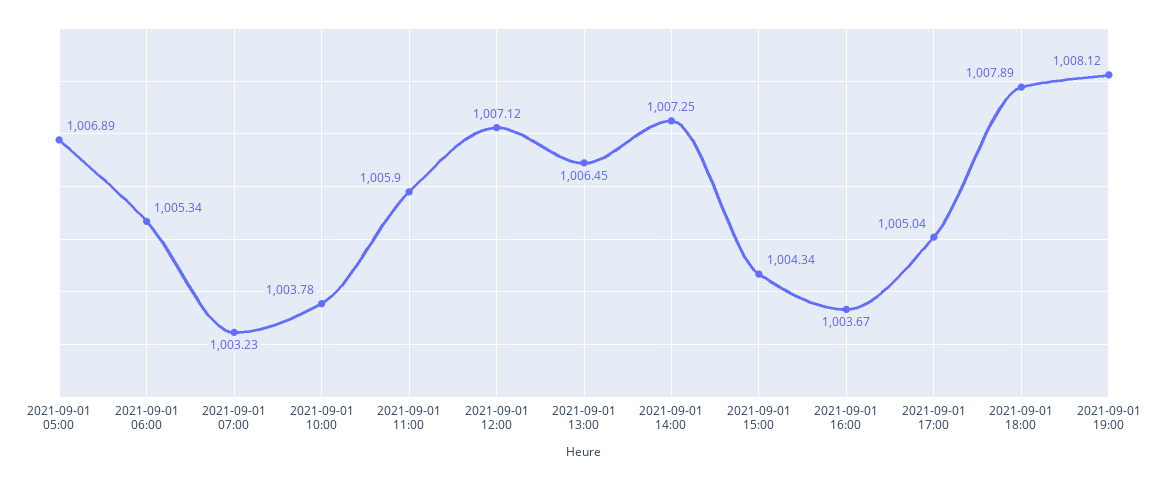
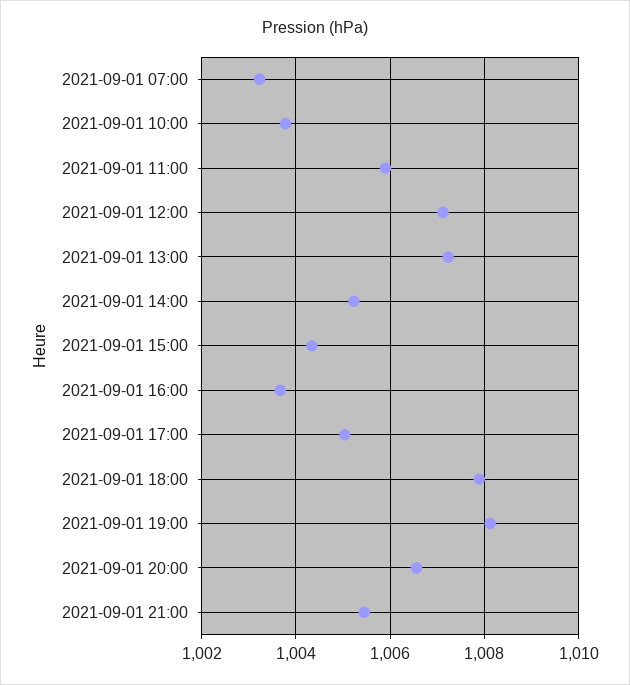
2021-09-01 05:00: 1006.89 -> none
2021-09-01 06:00: 1005.34 -> none
2021-09-01 13:00: 1006.45 -> 1007.2
2021-09-01 14:00: 1007.25 -> 1005.2
2021-09-01 20:00: none -> 1006.6
2021-09-01 21:00: none -> 1005.4

